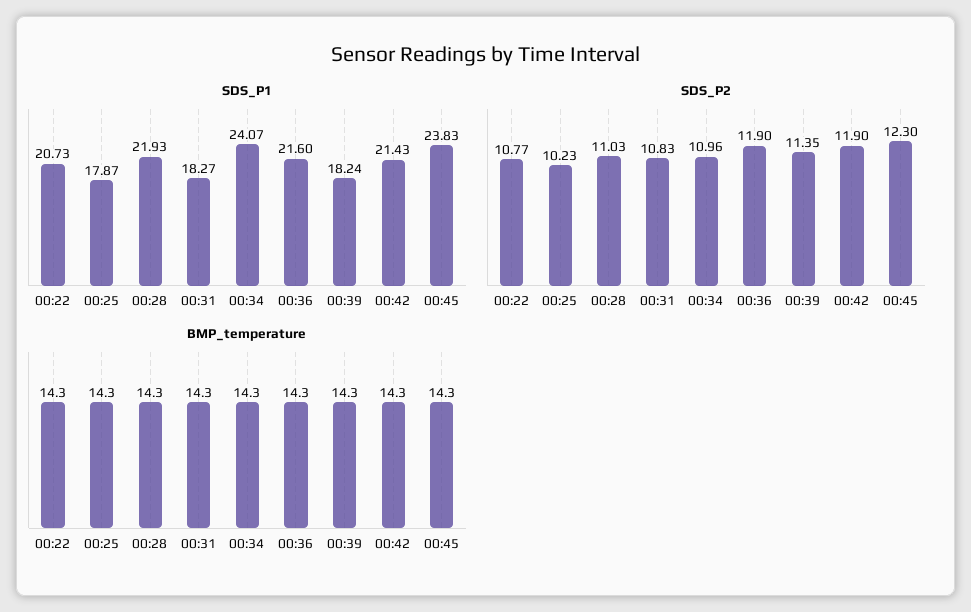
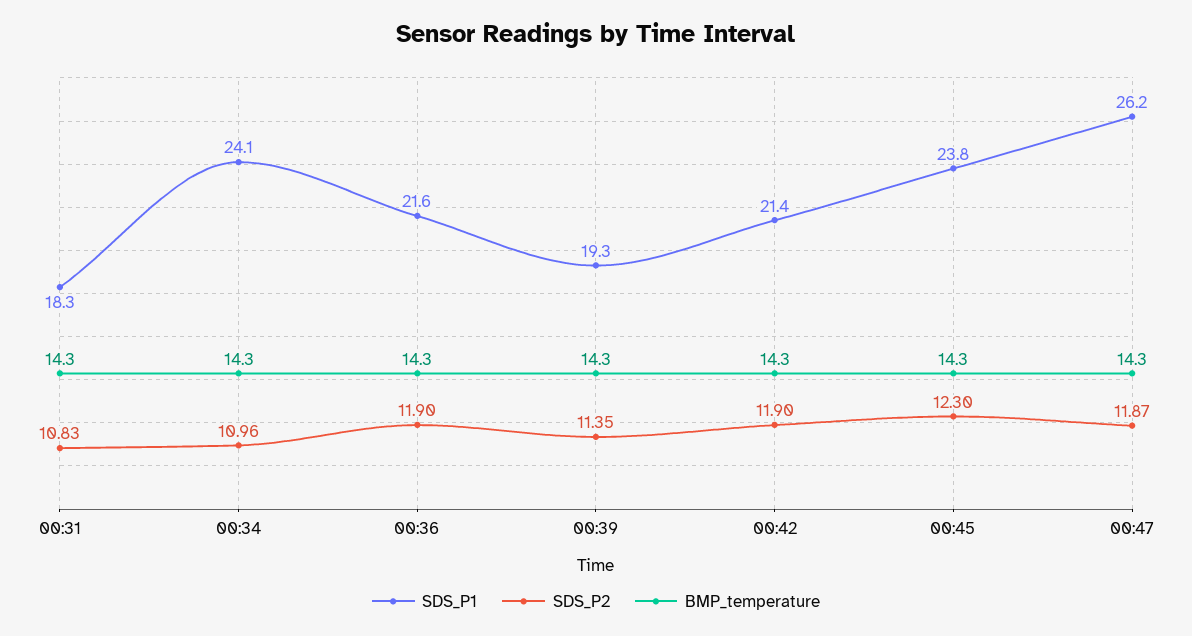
SDS_P1, 00:22: 20.73 -> none
SDS_P1, 00:25: 17.87 -> none
SDS_P1, 00:28: 21.93 -> none
SDS_P1, 00:39: 18.24 -> 19.3
SDS_P2, 00:22: 10.77 -> none
SDS_P2, 00:25: 10.23 -> none
SDS_P2, 00:28: 11.03 -> none
BMP_temperature, 00:22: 14.3 -> none
BMP_temperature, 00:25: 14.3 -> none
BMP_temperature, 00:28: 14.3 -> none
SDS_P1, 00:47: none -> 26.2
SDS_P2, 00:47: none -> 11.87
BMP_temperature, 00:47: none -> 14.3

